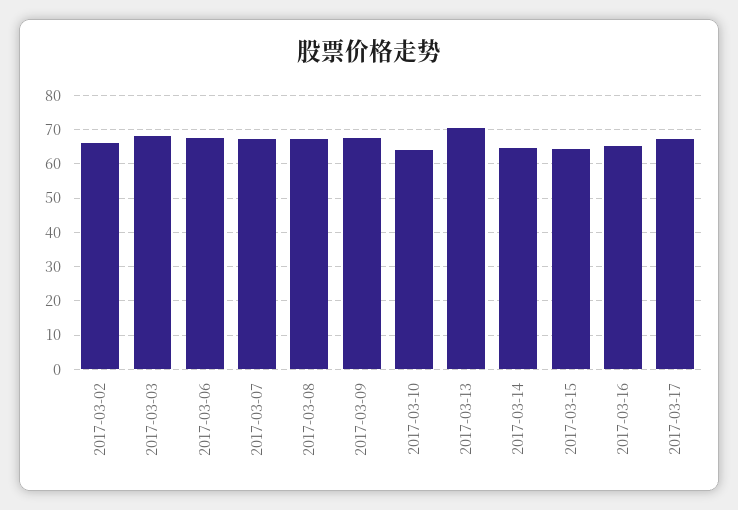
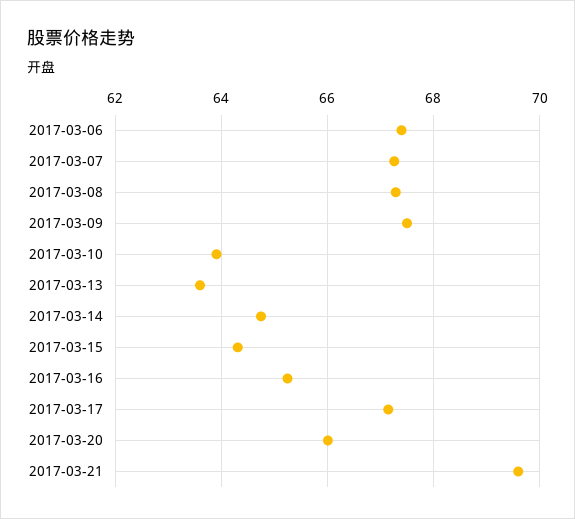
2017-03-02: 66 -> none
2017-03-03: 68 -> none
2017-03-13: 70 -> 63.6
2017-03-20: none -> 66
2017-03-21: none -> 69.6

